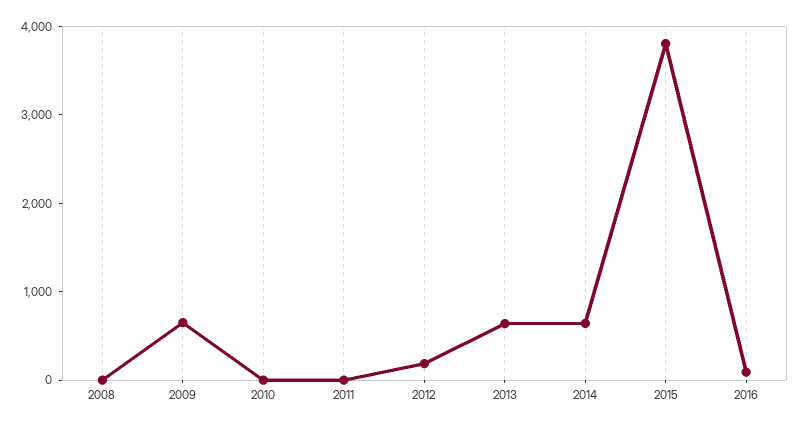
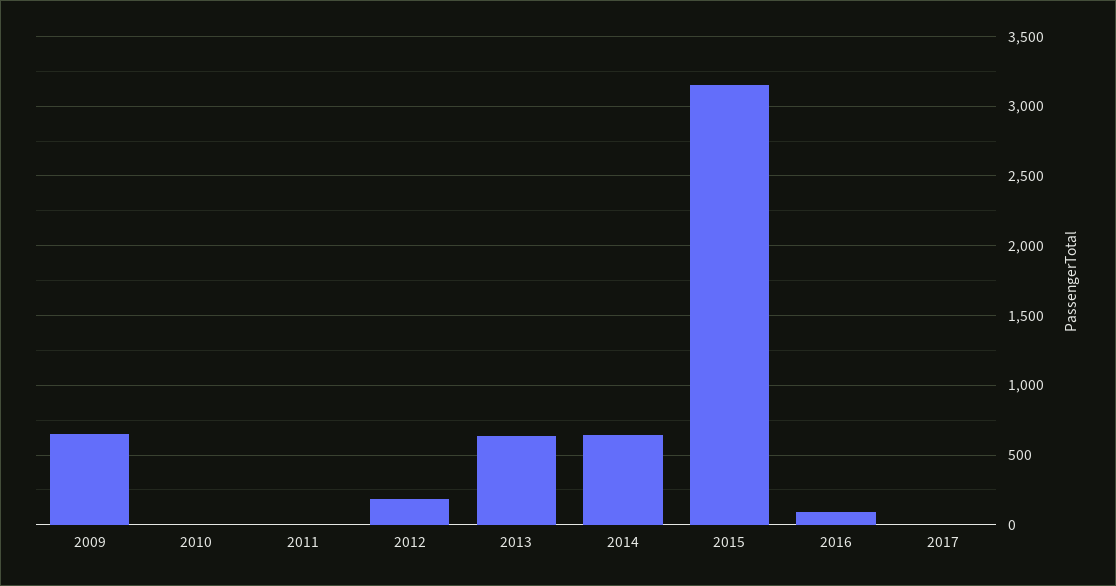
2008: 0 -> none
2015: 3800 -> 3150
2017: none -> 0

